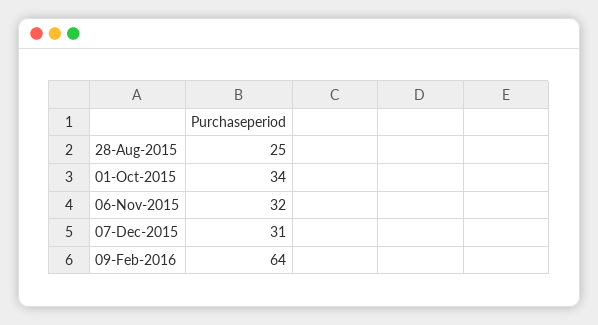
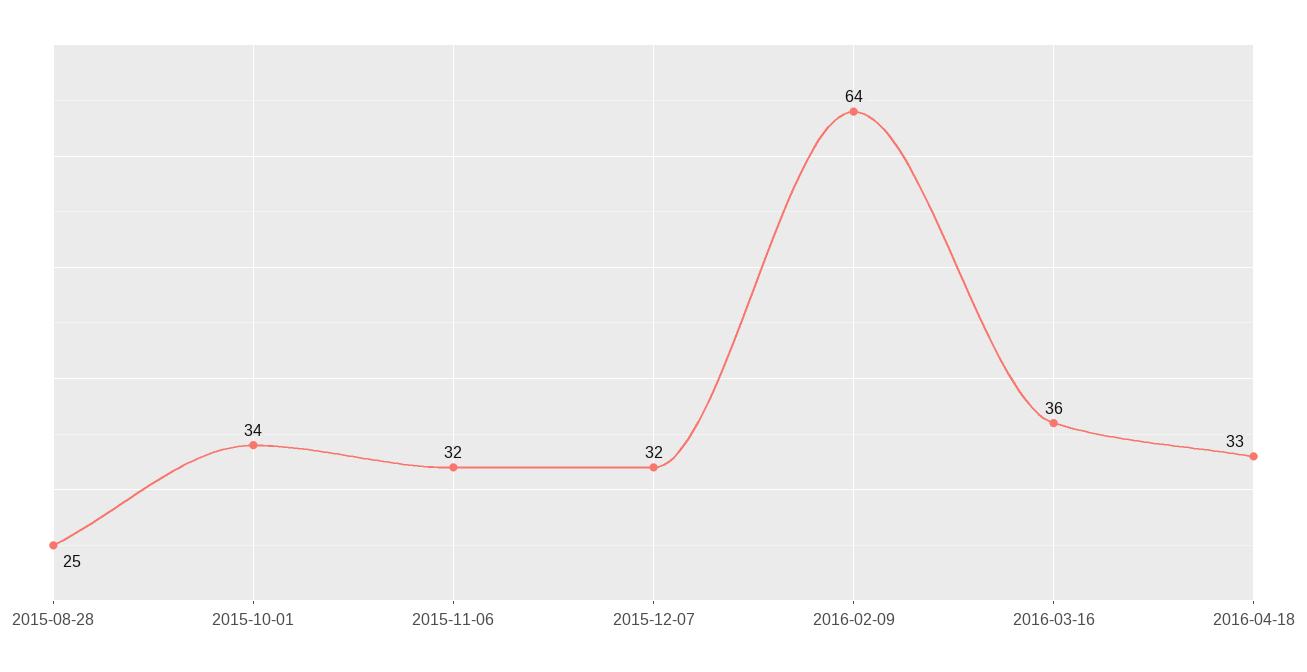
07-Dec-2015: 31 -> 32
2016-03-16: none -> 36
2016-04-18: none -> 33

